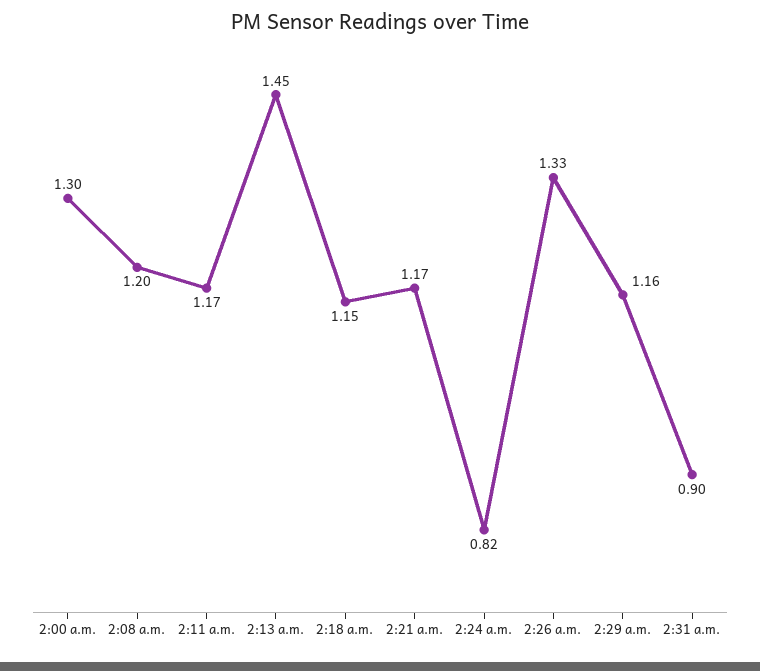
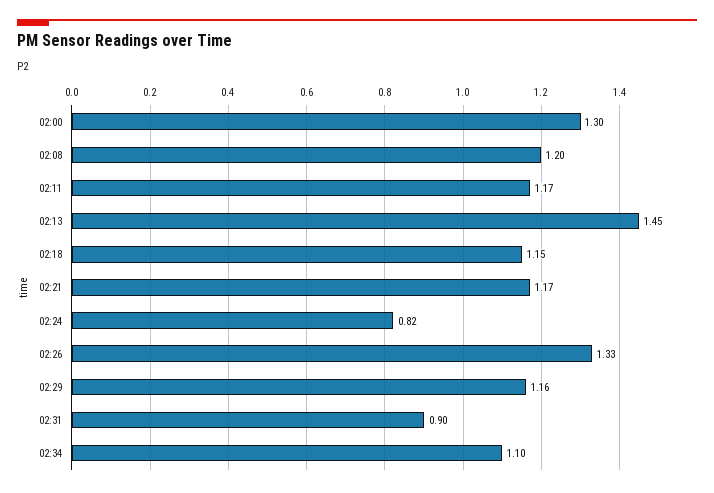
02:34: none -> 1.1

